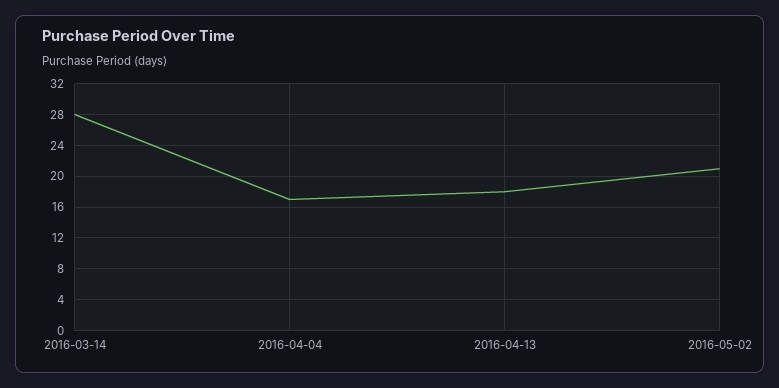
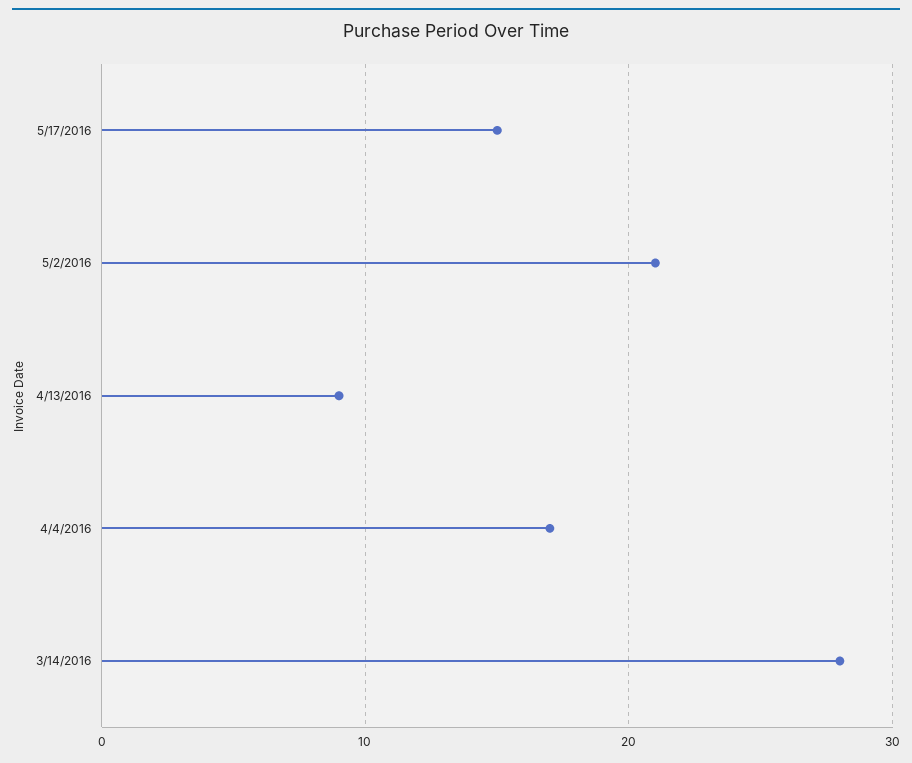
2016-04-13: 18 -> 9
5/17/2016: none -> 15

